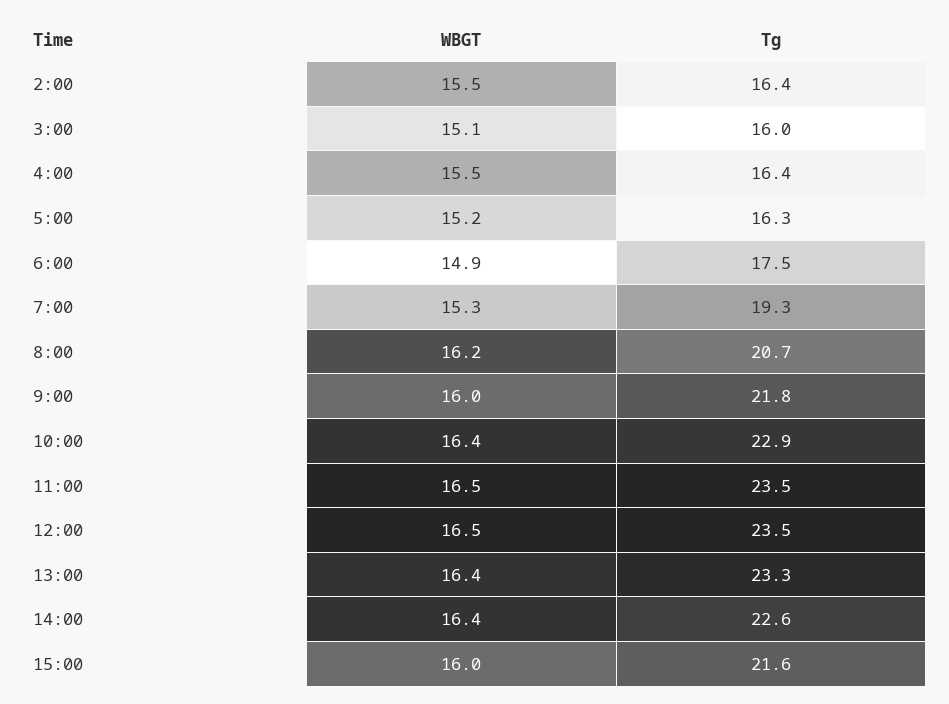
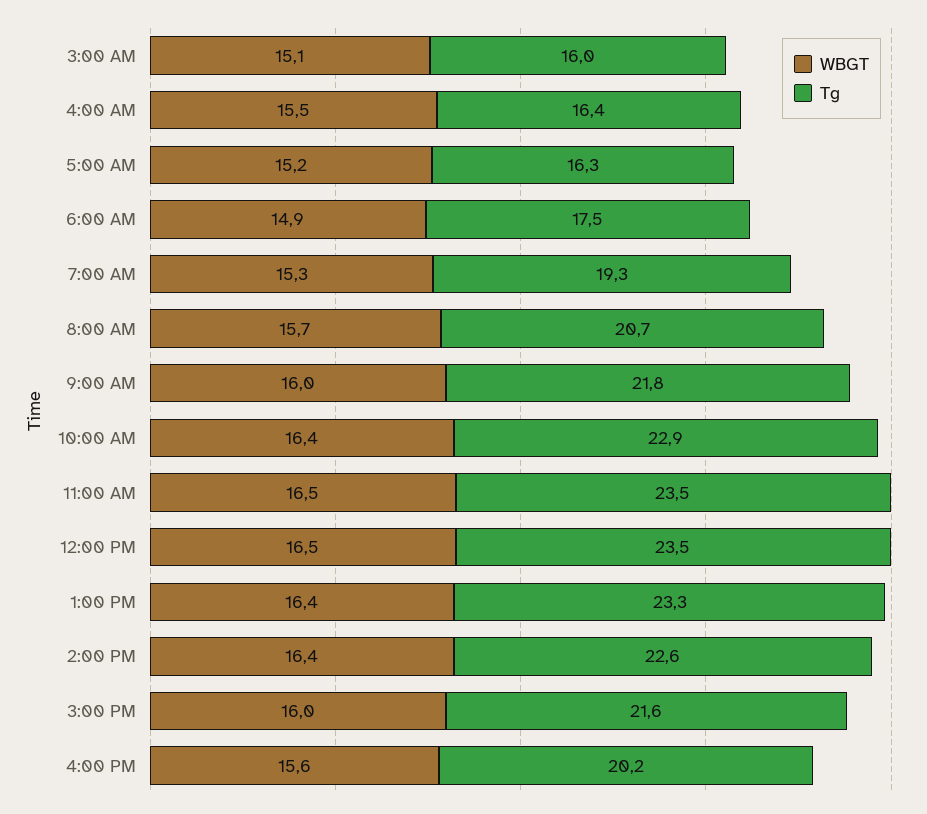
WBGT, 2:00: 15.5 -> none
Tg, 2:00: 16.4 -> none
WBGT, 8:00: 16.2 -> 15.7
WBGT, 4:00 PM: none -> 15.6
Tg, 4:00 PM: none -> 20.2

